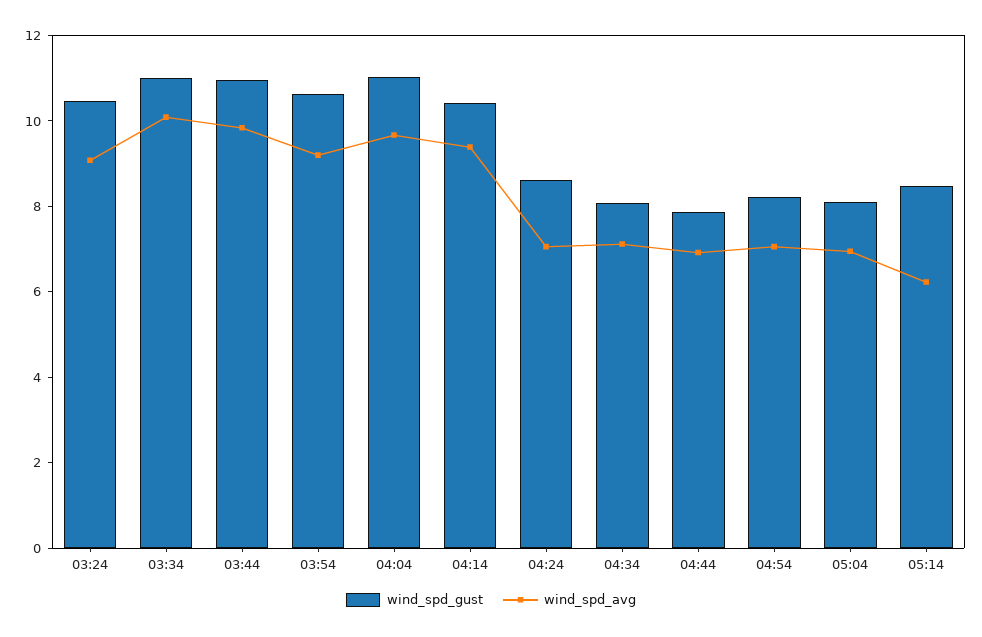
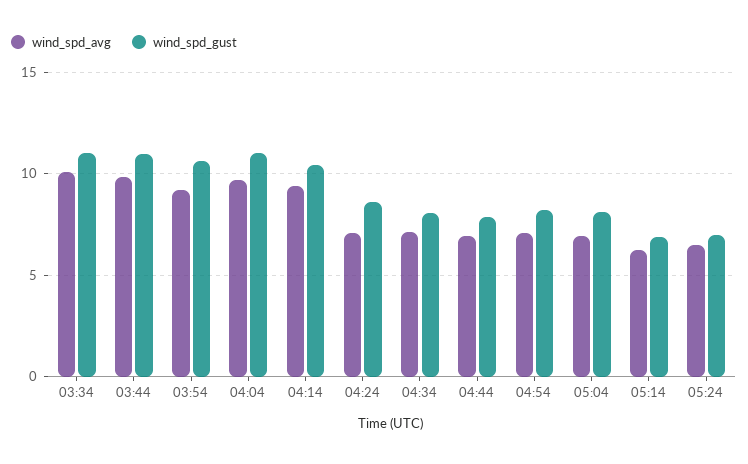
wind_spd_gust, 03:24: 10.5 -> none
wind_spd_avg, 03:24: 9 -> none
wind_spd_gust, 05:14: 8.5 -> 7
wind_spd_avg, 05:24: none -> 6.5
wind_spd_gust, 05:24: none -> 7

